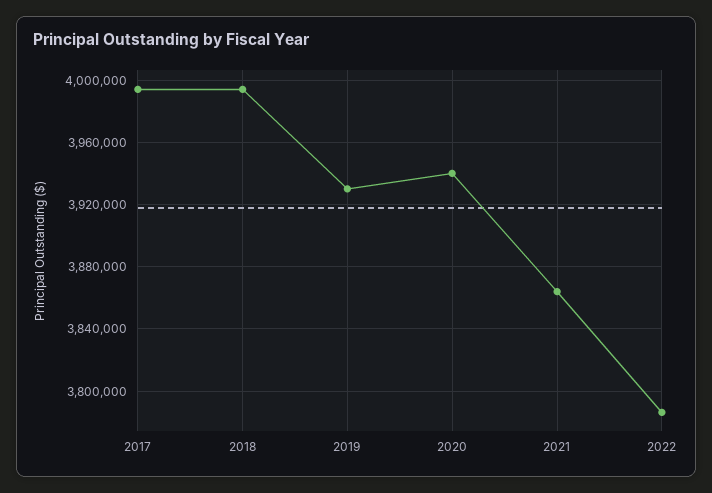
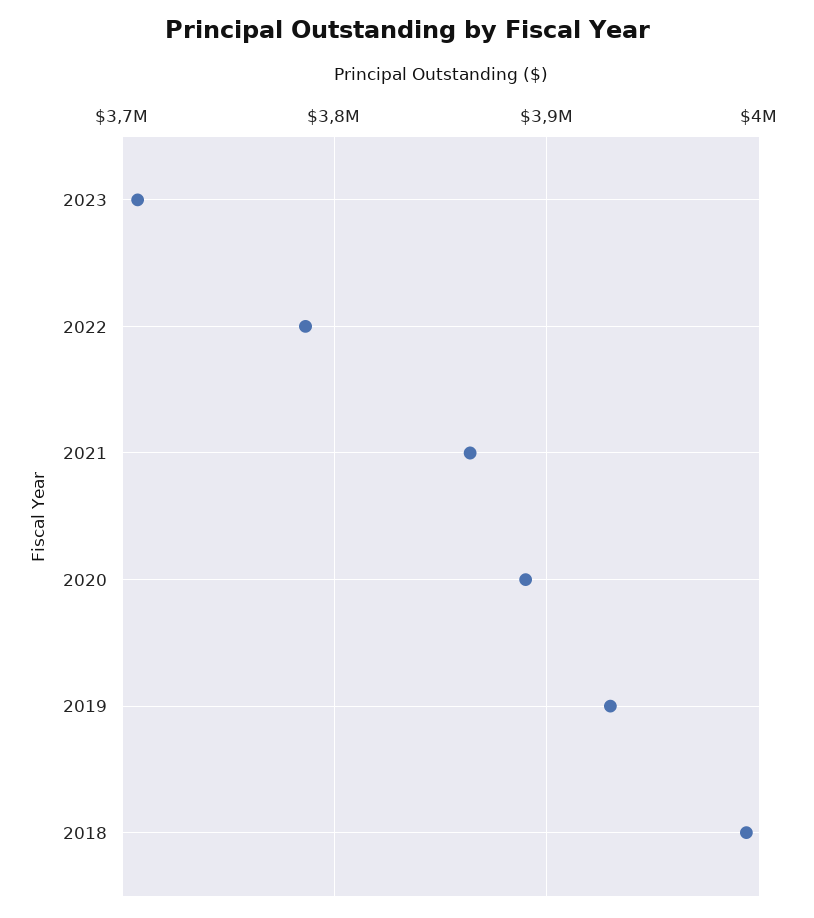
2017: 3995000 -> none
2020: 3940000 -> 3890000
2023: none -> 3710000

